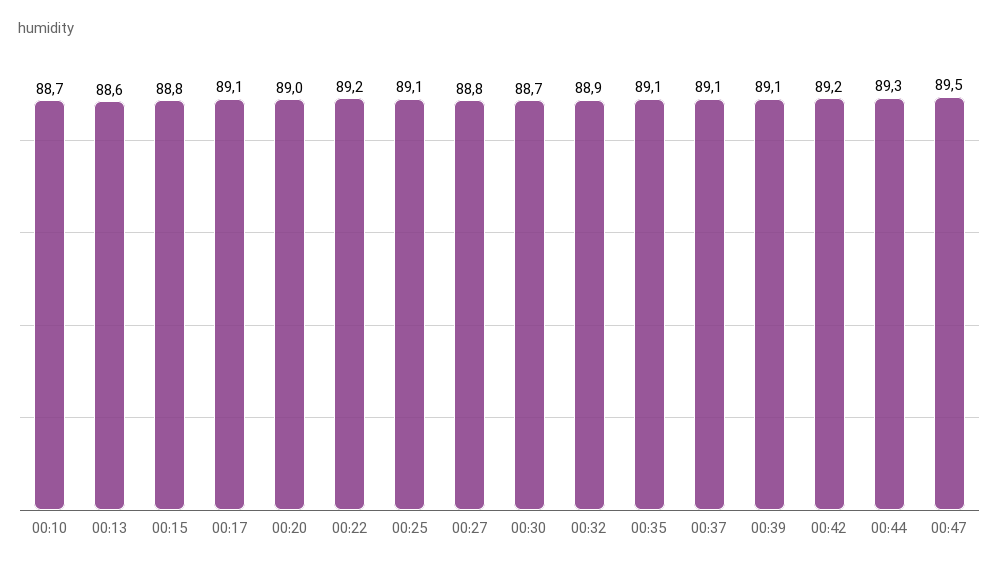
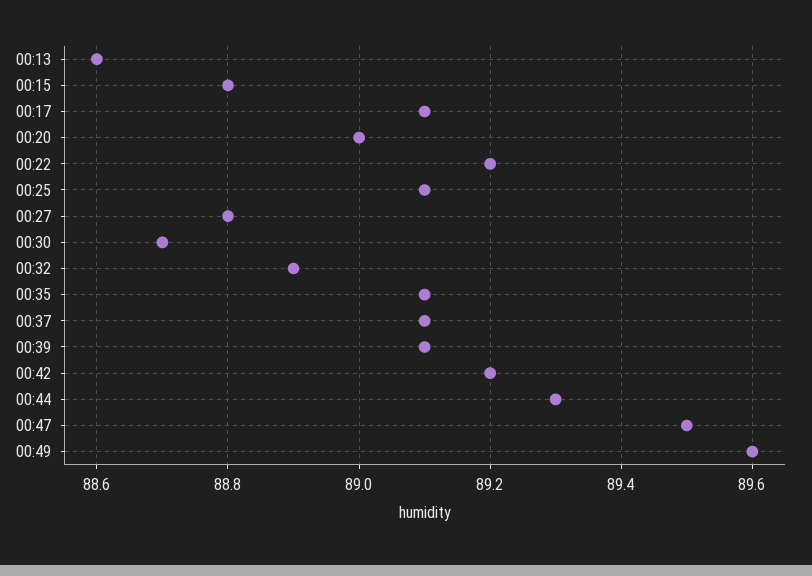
00:10: 88.7 -> none
00:49: none -> 89.6

